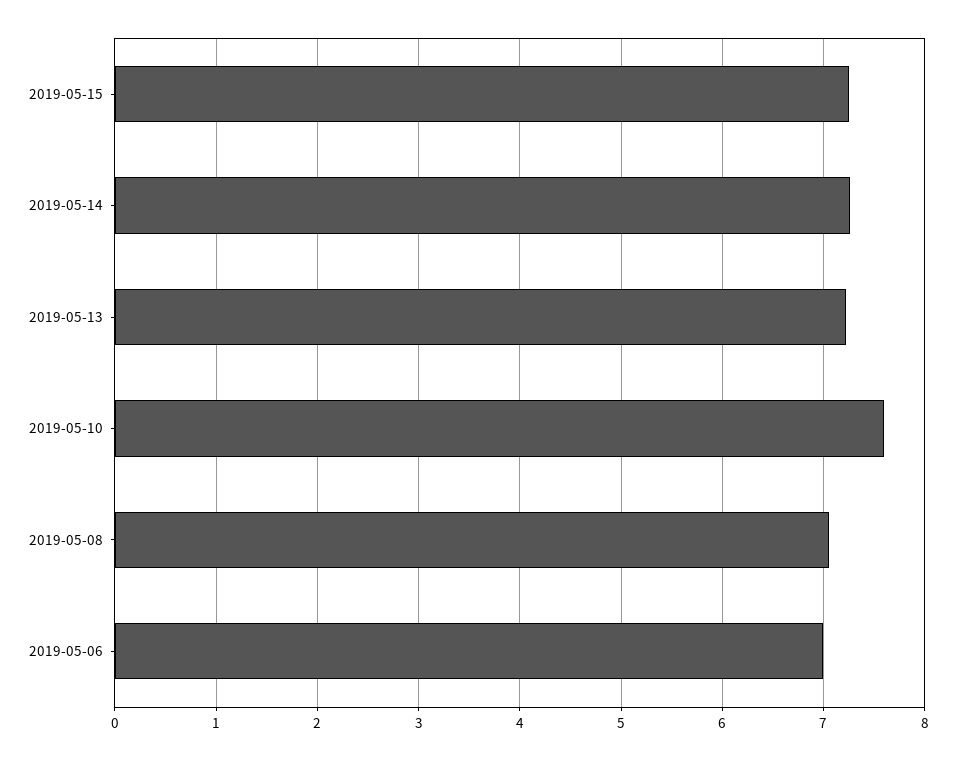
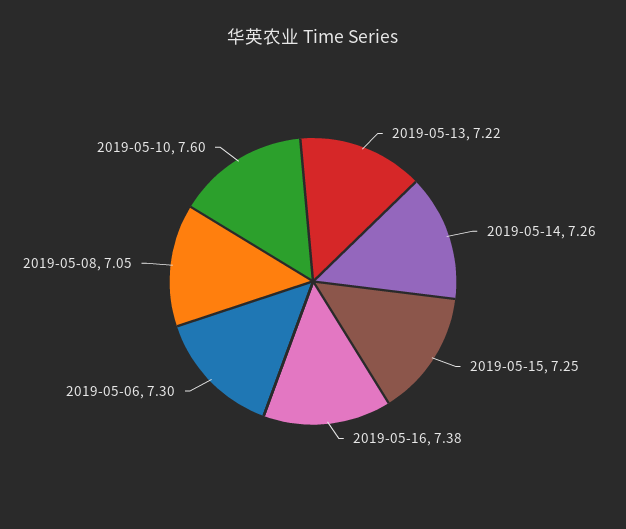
2019-05-06: 7 -> 7.3
2019-05-16: none -> 7.38

